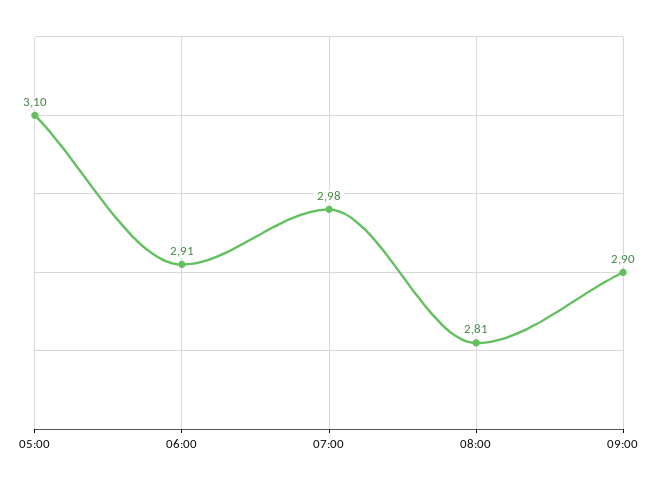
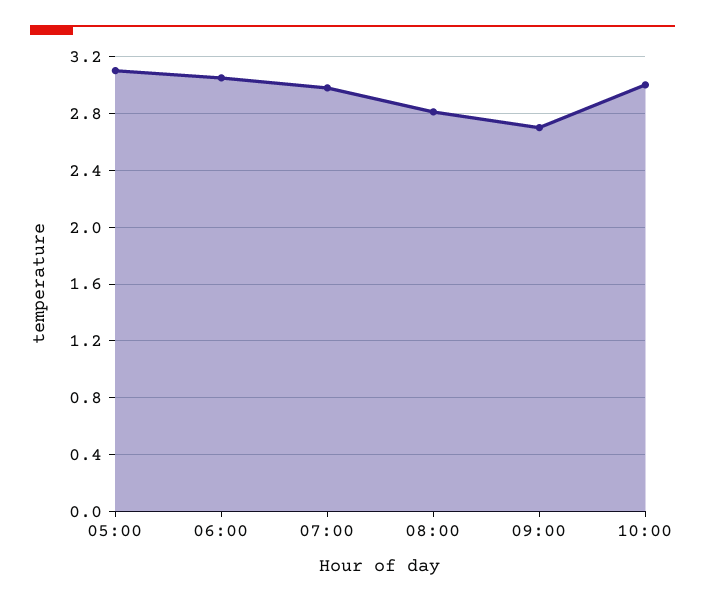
06:00: 2.91 -> 3.05
09:00: 2.9 -> 2.7
10:00: none -> 3

